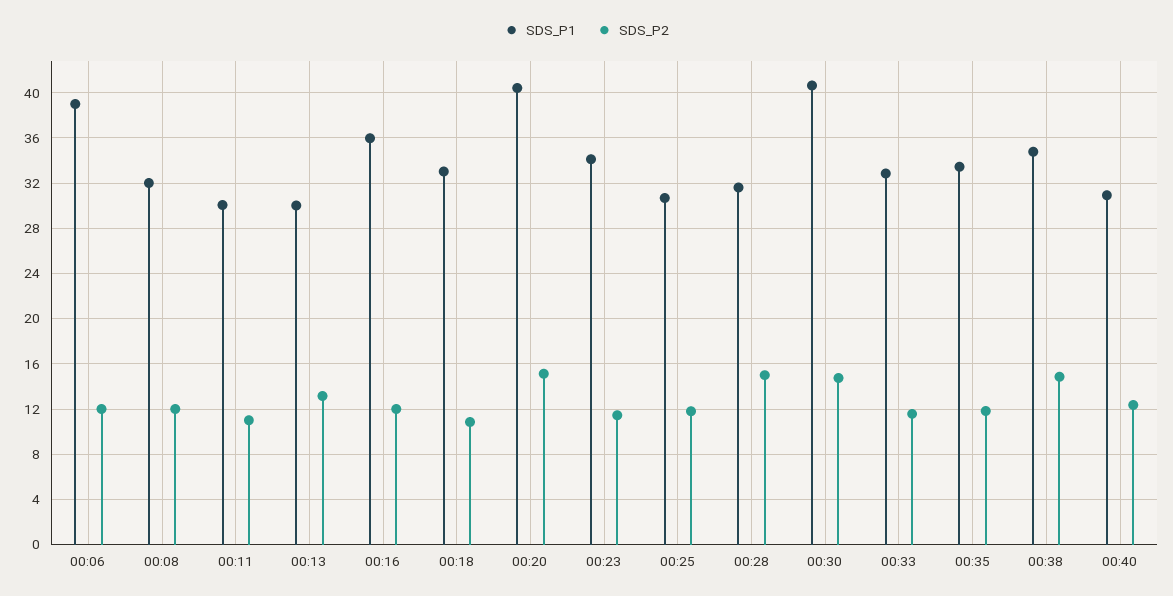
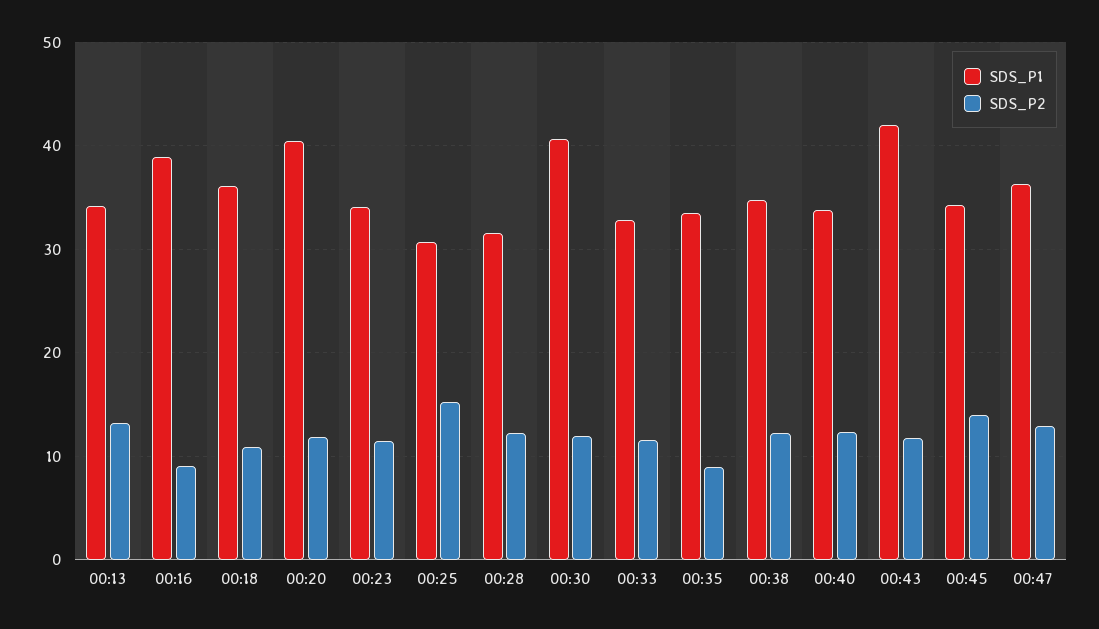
SDS_P1, 00:06: 39 -> none
SDS_P2, 00:06: 12 -> none
SDS_P1, 00:08: 32 -> none
SDS_P2, 00:08: 12 -> none
SDS_P1, 00:11: 30 -> none
SDS_P2, 00:11: 11 -> none
SDS_P1, 00:13: 30 -> 34
SDS_P1, 00:16: 36 -> 39
SDS_P2, 00:16: 12 -> 9
SDS_P1, 00:18: 33 -> 36
SDS_P2, 00:20: 15 -> 12
SDS_P2, 00:25: 12 -> 15
SDS_P2, 00:28: 15 -> 12
SDS_P2, 00:30: 15 -> 12
SDS_P2, 00:35: 12 -> 9
SDS_P2, 00:38: 15 -> 12
SDS_P1, 00:40: 31 -> 34
SDS_P1, 00:43: none -> 42
SDS_P2, 00:43: none -> 12
SDS_P1, 00:45: none -> 34
SDS_P2, 00:45: none -> 14
SDS_P1, 00:47: none -> 36
SDS_P2, 00:47: none -> 13

